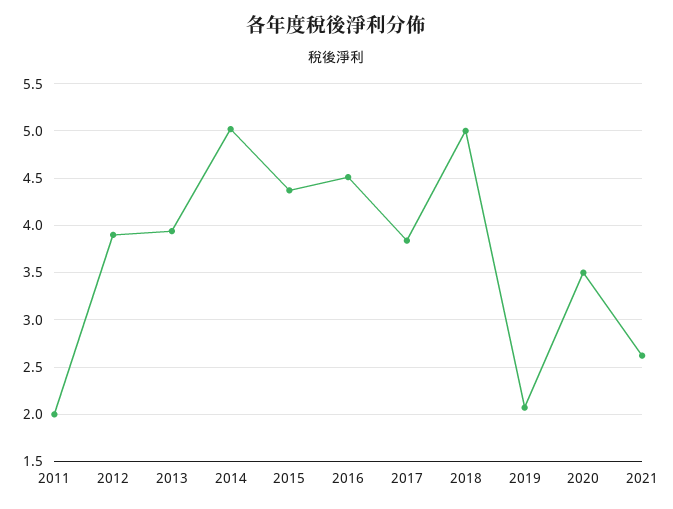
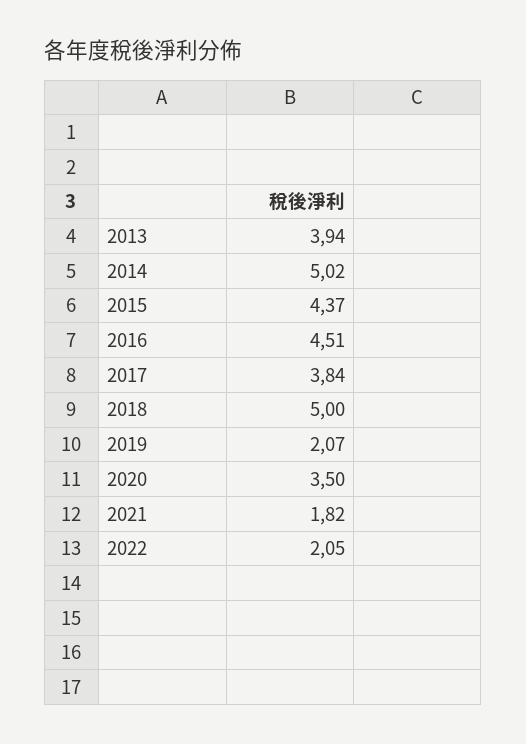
2011: 2 -> none
2012: 3.9 -> none
2021: 2.6 -> 1.82
2022: none -> 2.05

